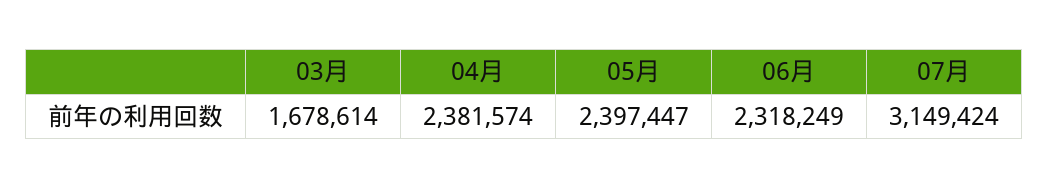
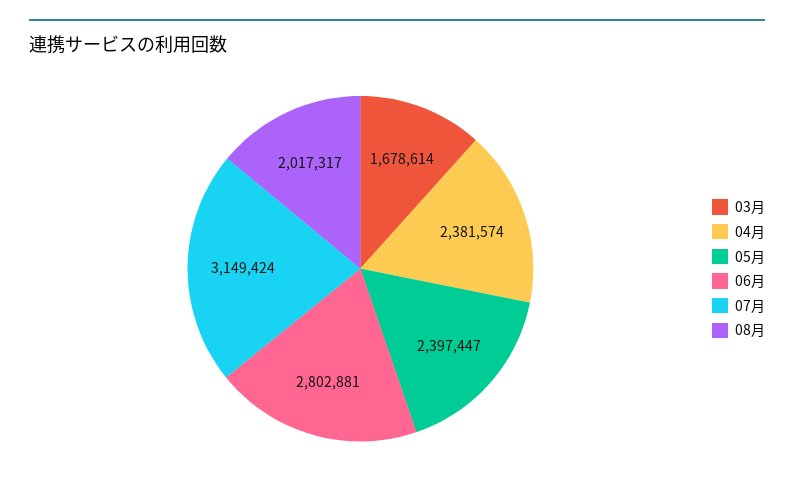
06月: 2318249 -> 2802881
08月: none -> 2017317

